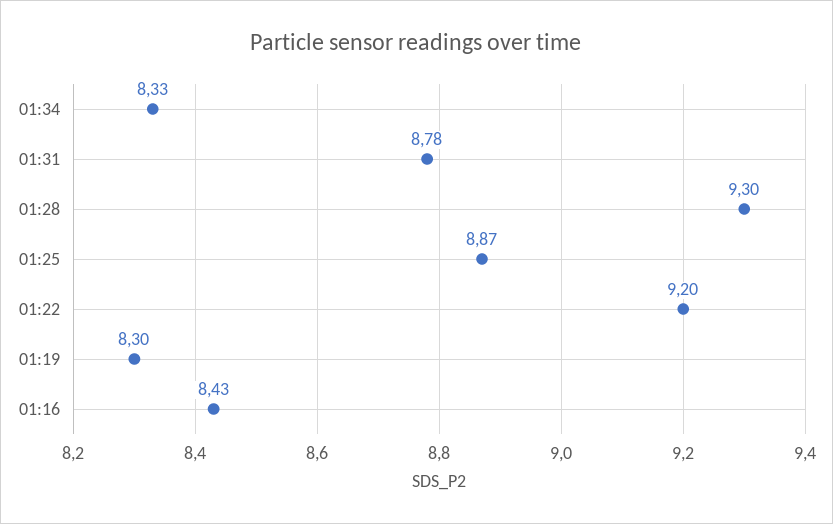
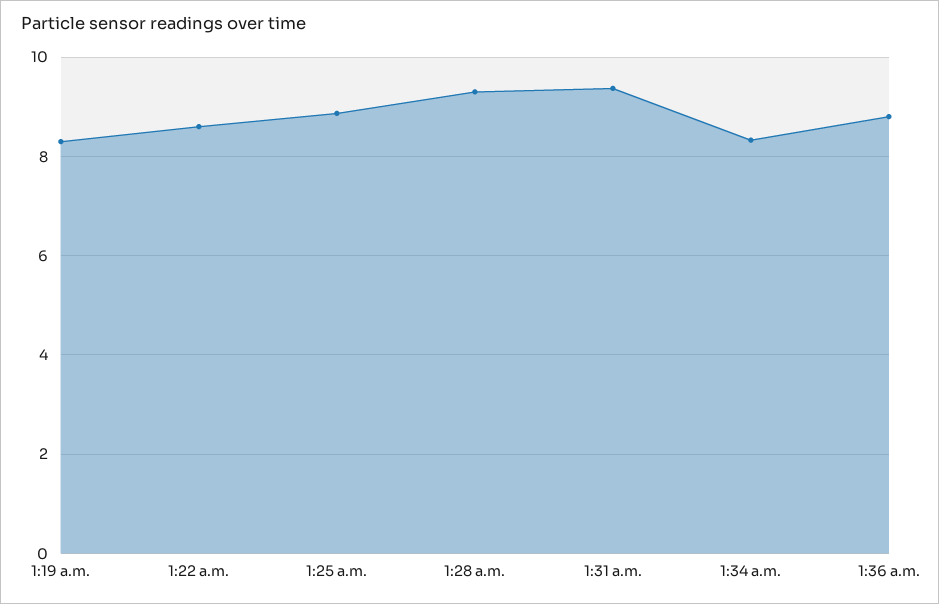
01:31: 8.78 -> 9.4
01:22: 9.2 -> 8.6
01:16: 8.43 -> none
1:36 a.m.: none -> 8.8

